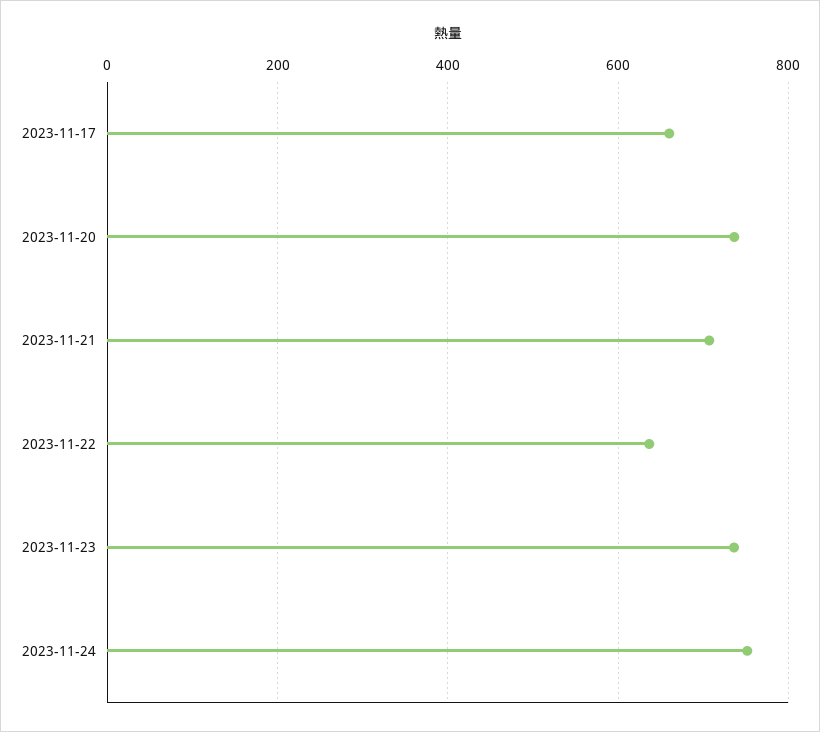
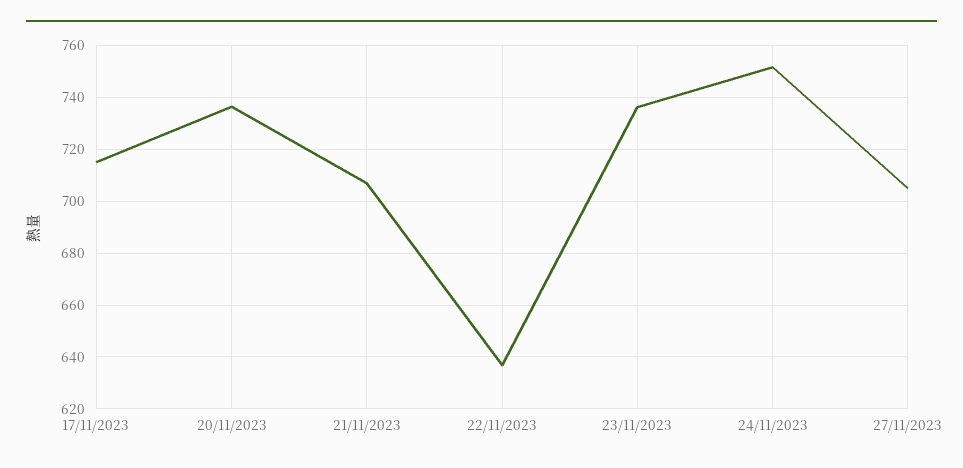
2023-11-17: 660 -> 715
27/11/2023: none -> 705

